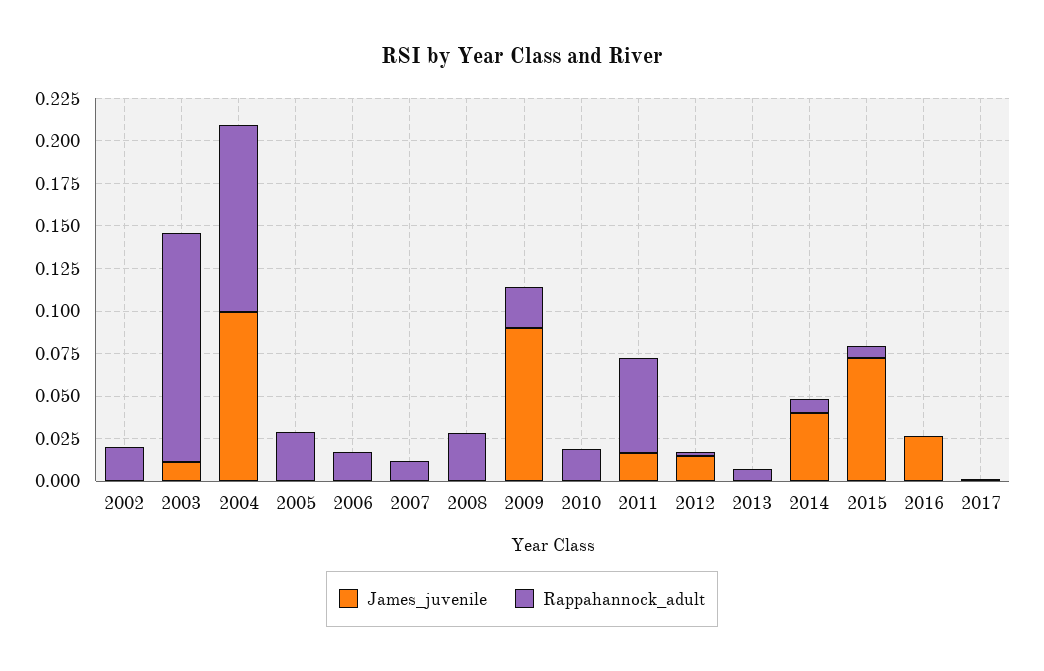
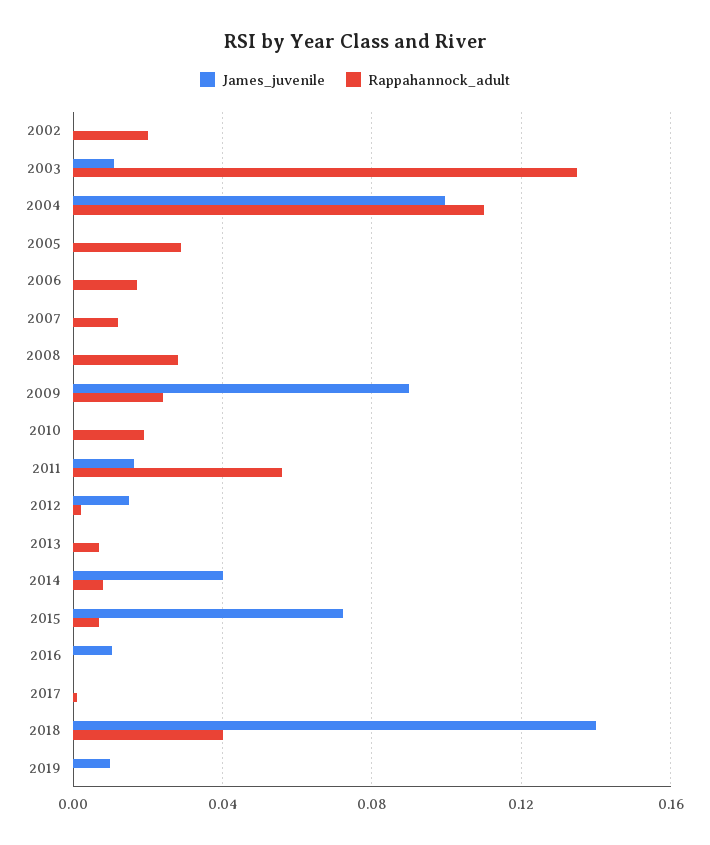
James_juvenile, 2016: 0.025 -> 0.01
James_juvenile, 2018: none -> 0.14
Rappahannock_adult, 2018: none -> 0.04
James_juvenile, 2019: none -> 0.01
Rappahannock_adult, 2019: none -> 0

